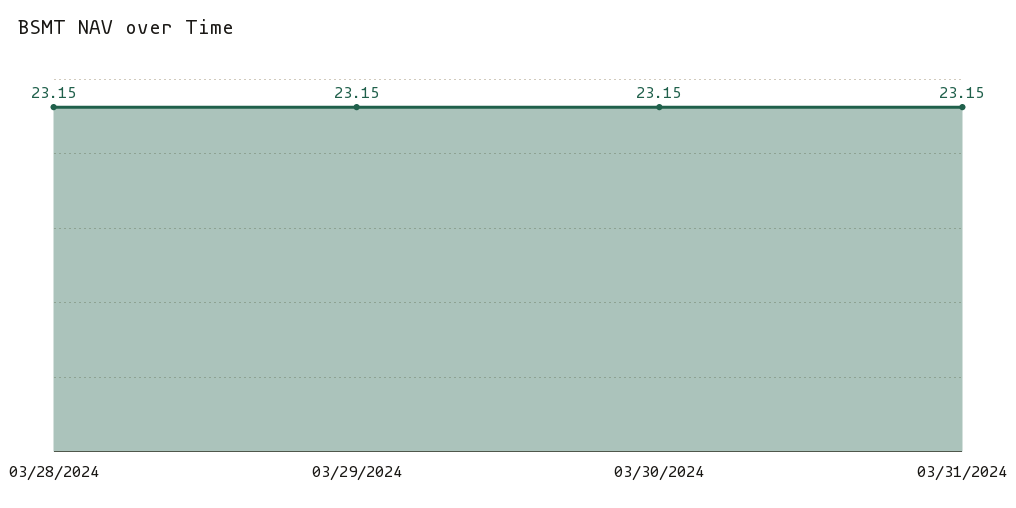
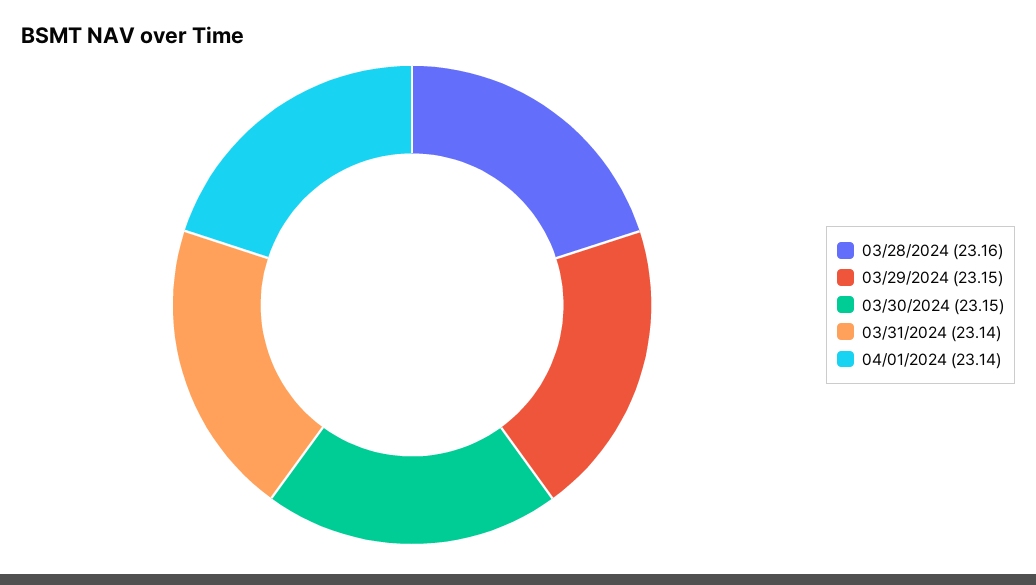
03/28/2024: 23.15 -> 23.16
03/31/2024: 23.15 -> 23.14
04/01/2024: none -> 23.14

